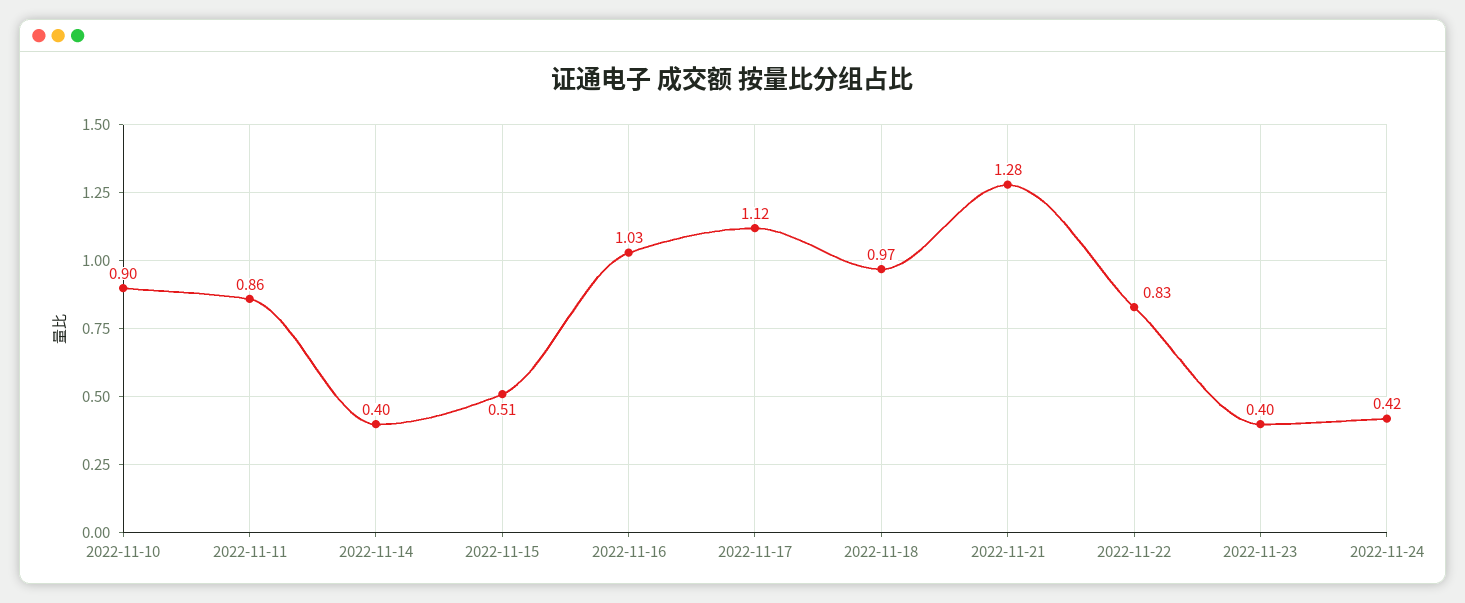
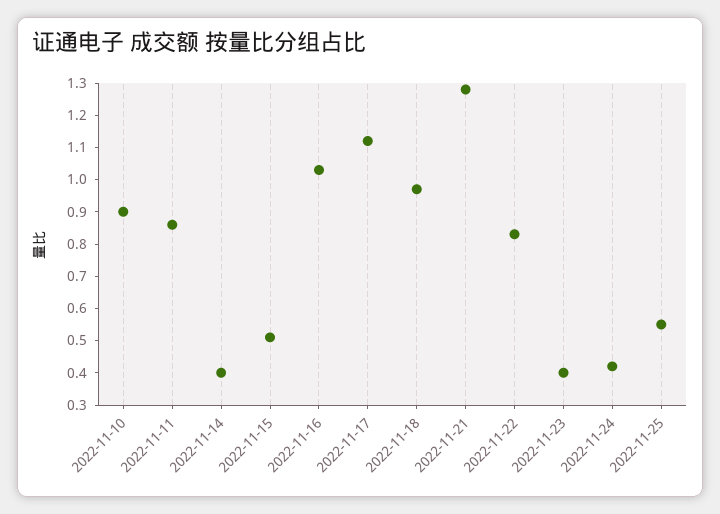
2022-11-25: none -> 0.55

